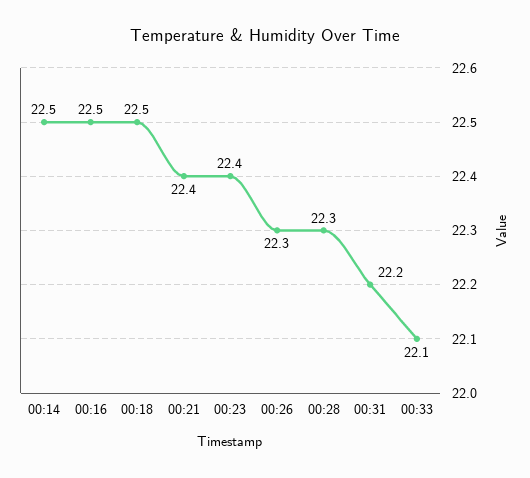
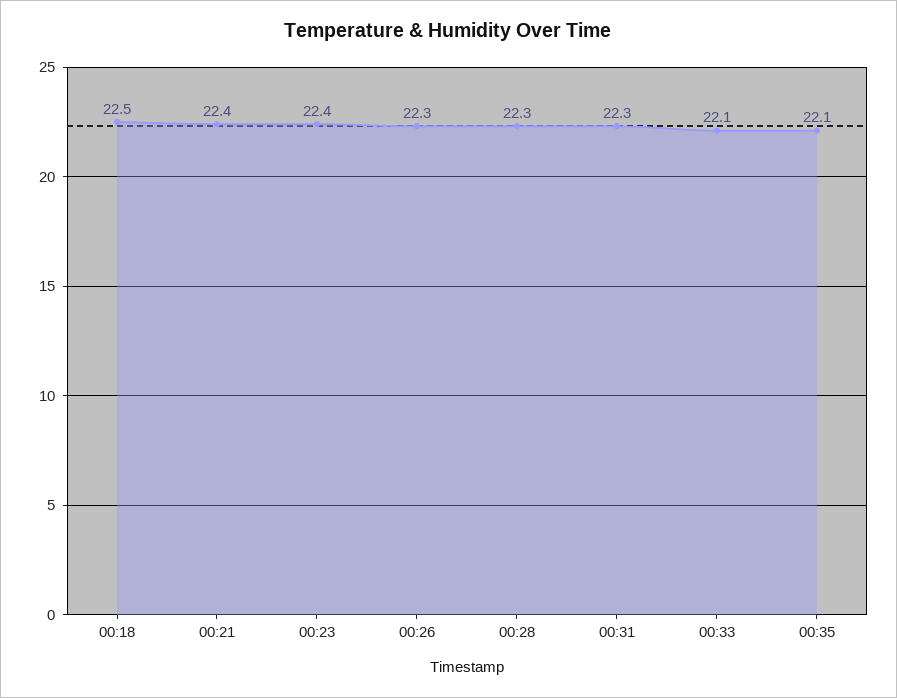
00:14: 22.5 -> none
00:16: 22.5 -> none
00:31: 22.2 -> 22.3
00:35: none -> 22.1

